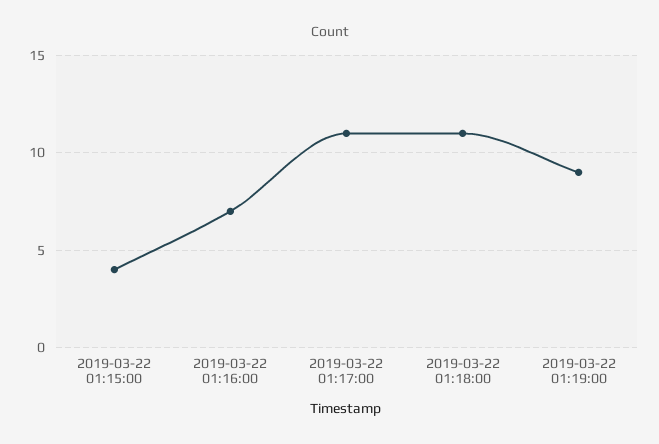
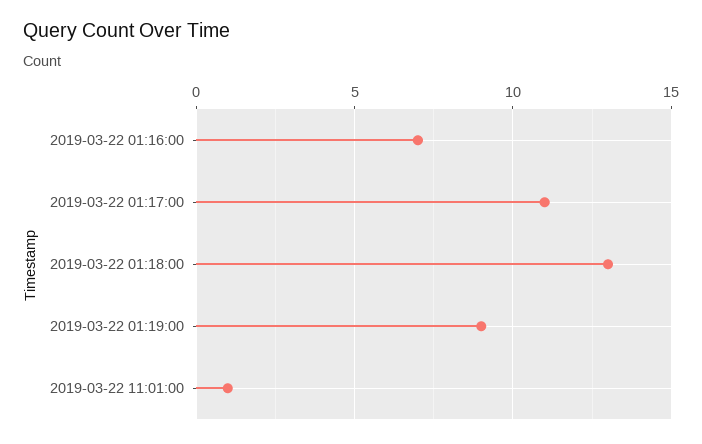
2019-03-22 01:15:00: 4 -> none
2019-03-22 01:18:00: 11 -> 13
2019-03-22 11:01:00: none -> 1

